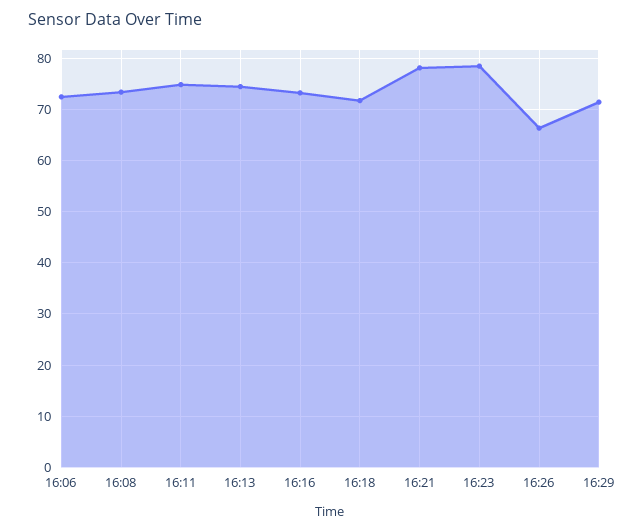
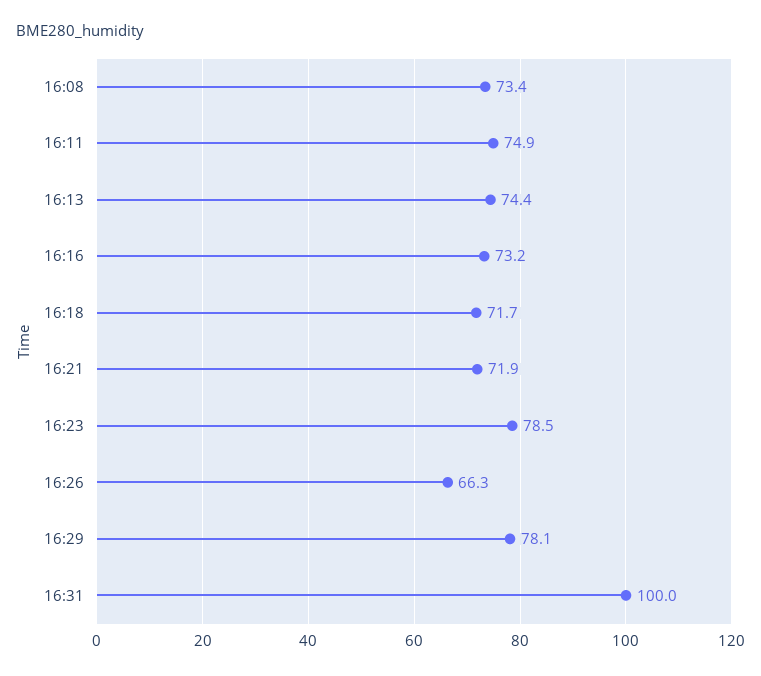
16:06: 72 -> none
16:21: 78 -> 71.9
16:29: 72 -> 78.1
16:31: none -> 100

